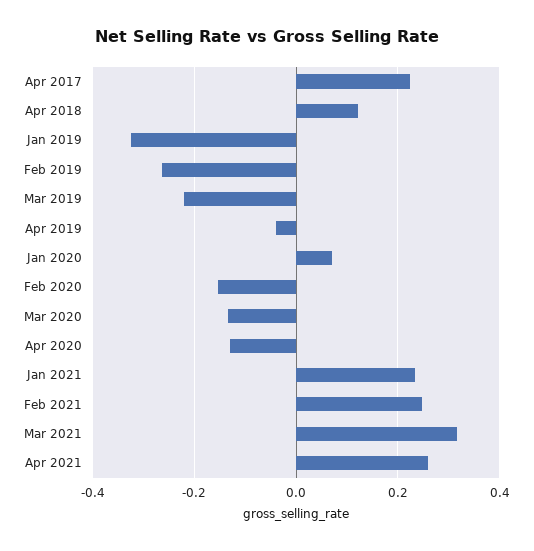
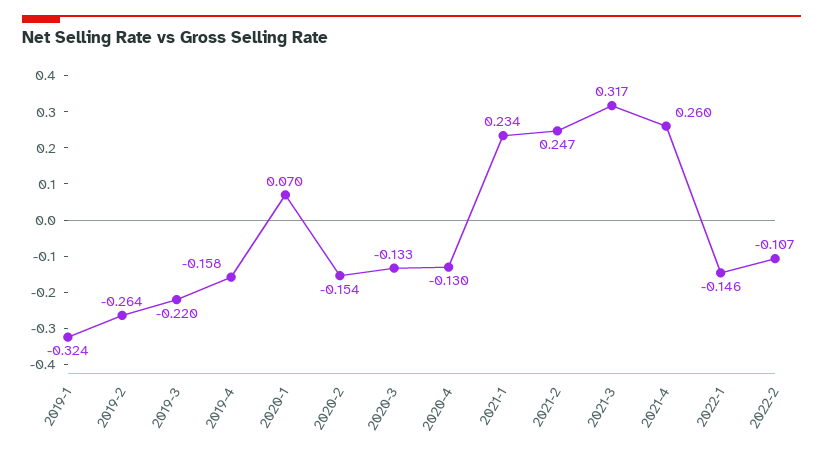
Apr 2017: 0.22 -> none
Apr 2018: 0.12 -> none
Apr 2019: -0.04 -> -0.158
2022-1: none -> -0.146
2022-2: none -> -0.107

